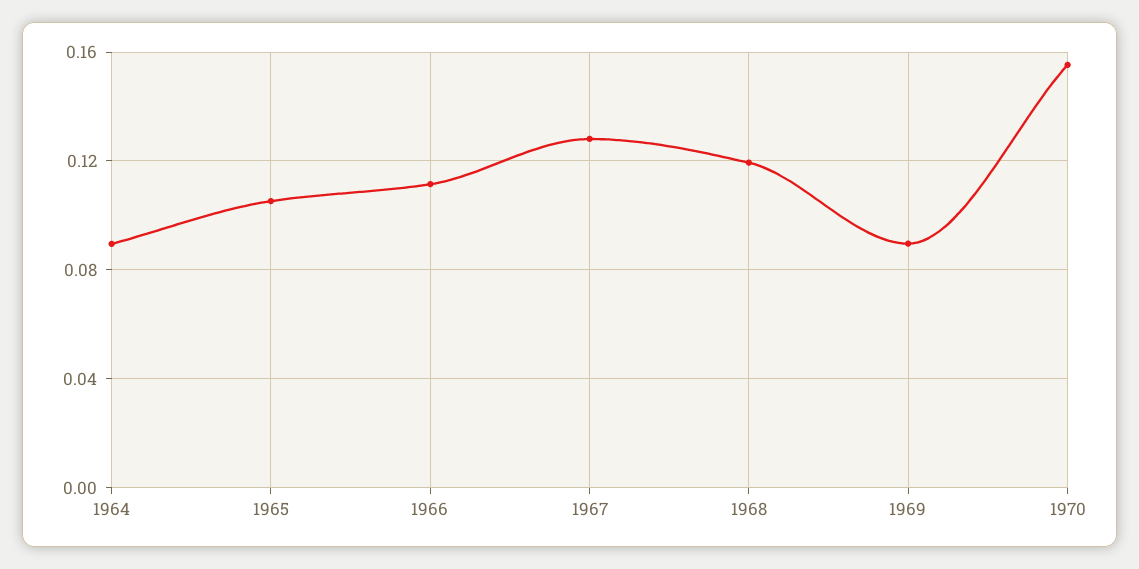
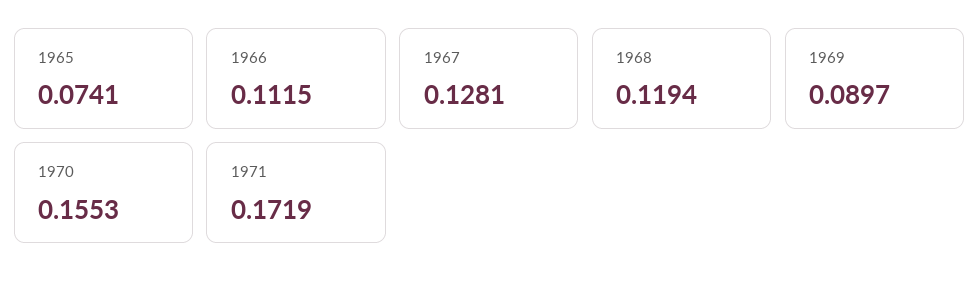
1964: 0.09 -> none
1965: 0.105 -> 0.0741
1971: none -> 0.1719

